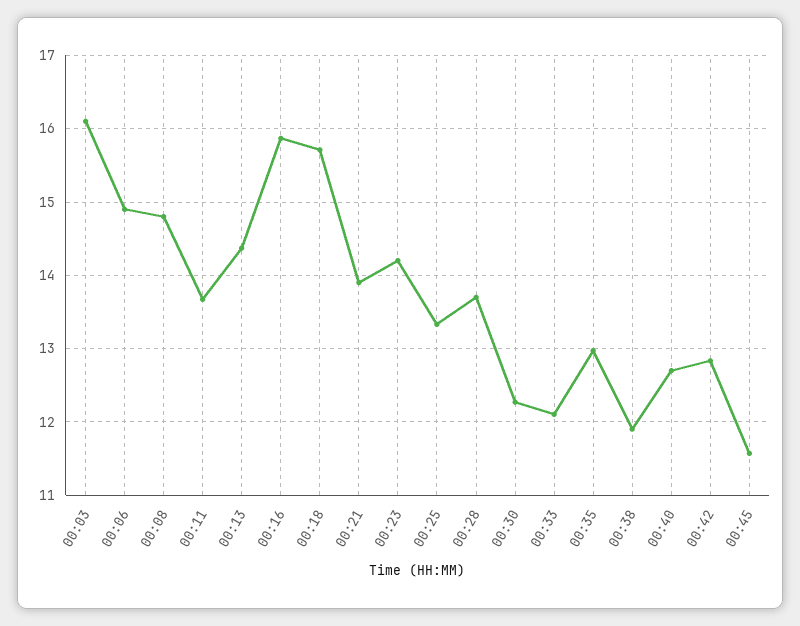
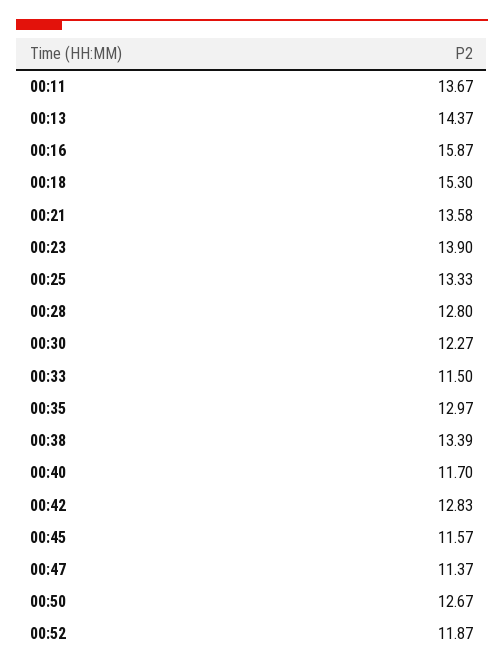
00:03: 16.1 -> none
00:06: 14.9 -> none
00:08: 14.8 -> none
00:18: 15.7 -> 15.3
00:21: 13.9 -> 13.58
00:23: 14.2 -> 13.9
00:28: 13.7 -> 12.8
00:33: 12.1 -> 11.5
00:38: 11.9 -> 13.39
00:40: 12.7 -> 11.7
00:47: none -> 11.37
00:50: none -> 12.67
00:52: none -> 11.87

